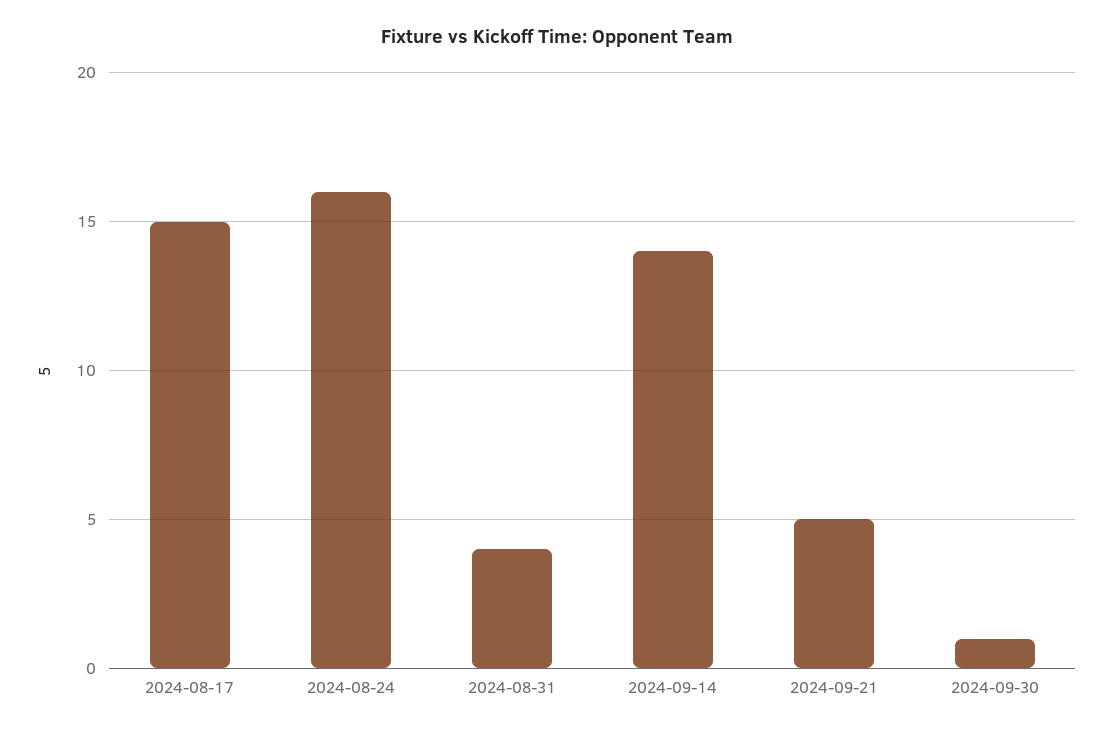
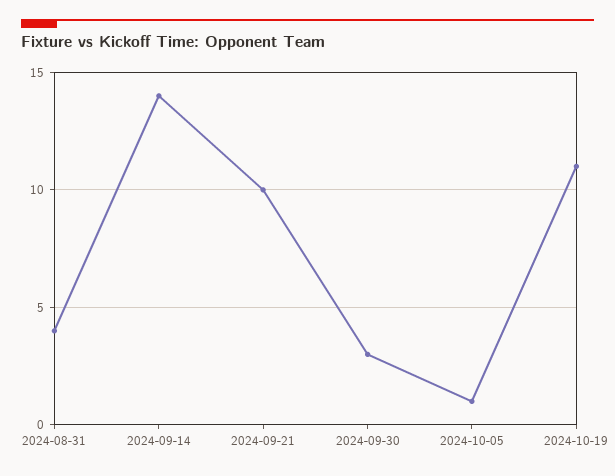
2024-08-17: 15 -> none
2024-08-24: 16 -> none
2024-09-21: 5 -> 10
2024-09-30: 1 -> 3
2024-10-05: none -> 1
2024-10-19: none -> 11

